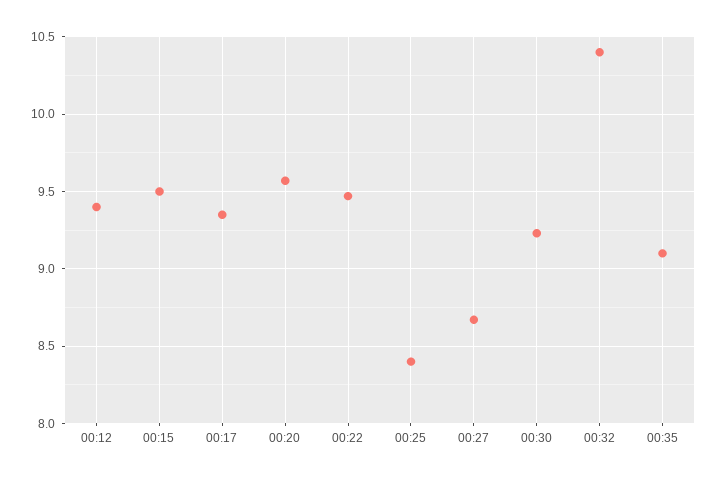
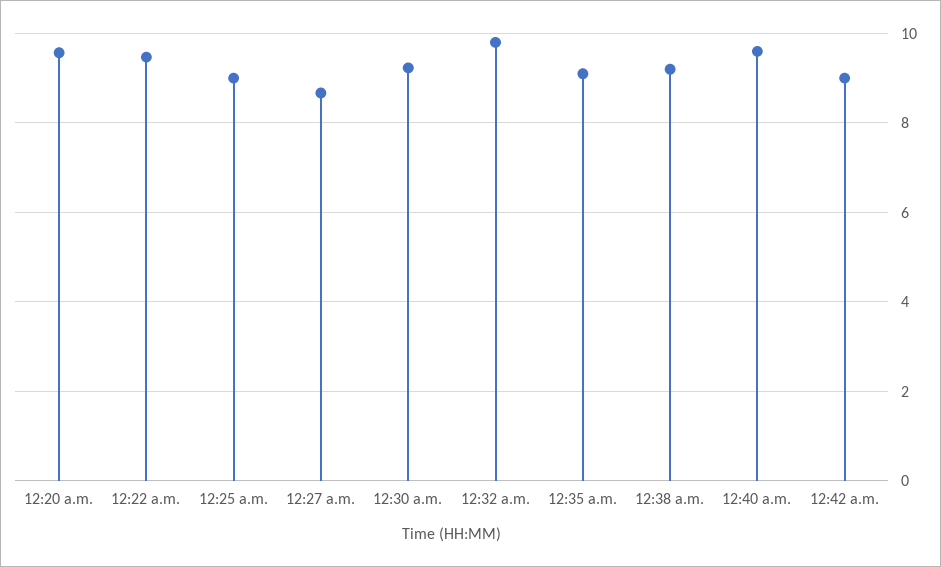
00:12: 9.4 -> none
00:15: 9.5 -> none
00:17: 9.35 -> none
00:25: 8.4 -> 9
00:32: 10.4 -> 9.8
12:38 a.m.: none -> 9.2
12:40 a.m.: none -> 9.6
12:42 a.m.: none -> 9

